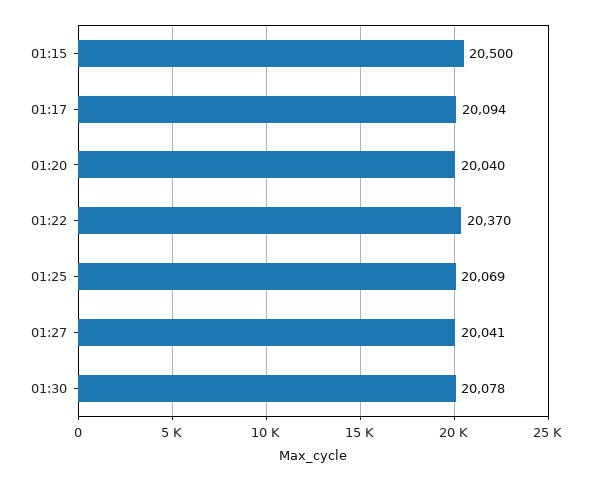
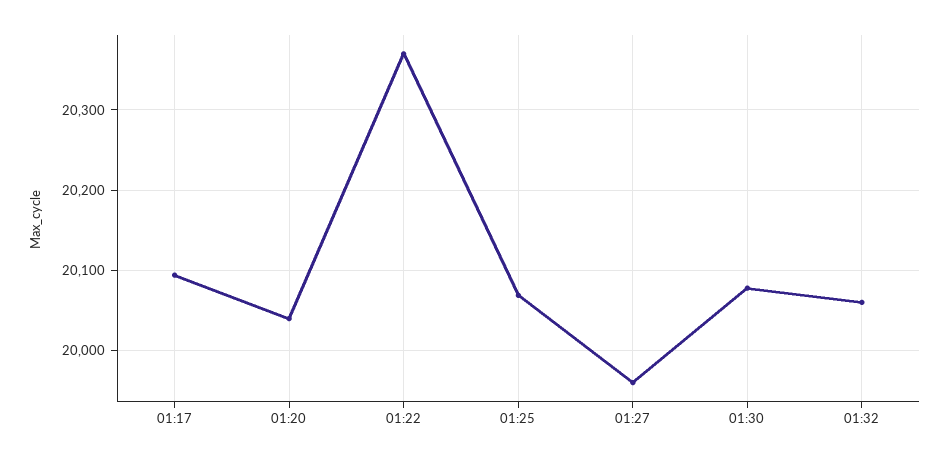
01:15: 20500 -> none
01:27: 20041 -> 19960
01:32: none -> 20060

